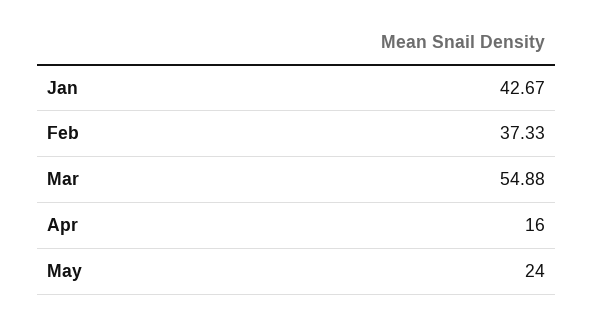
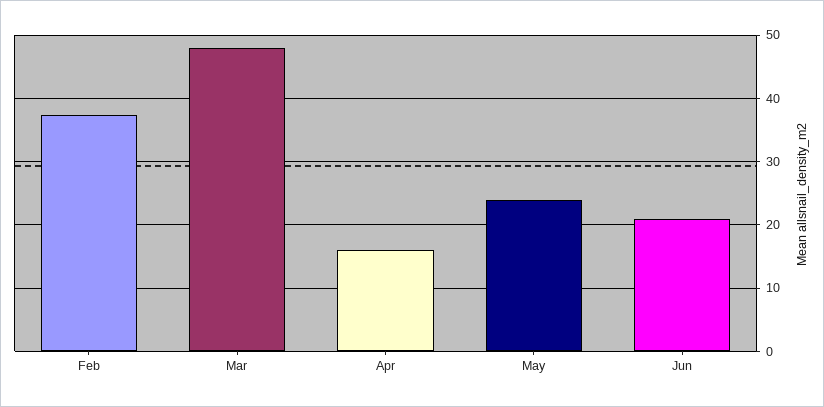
Jan: 42.67 -> none
Mar: 54.88 -> 48
Jun: none -> 21

